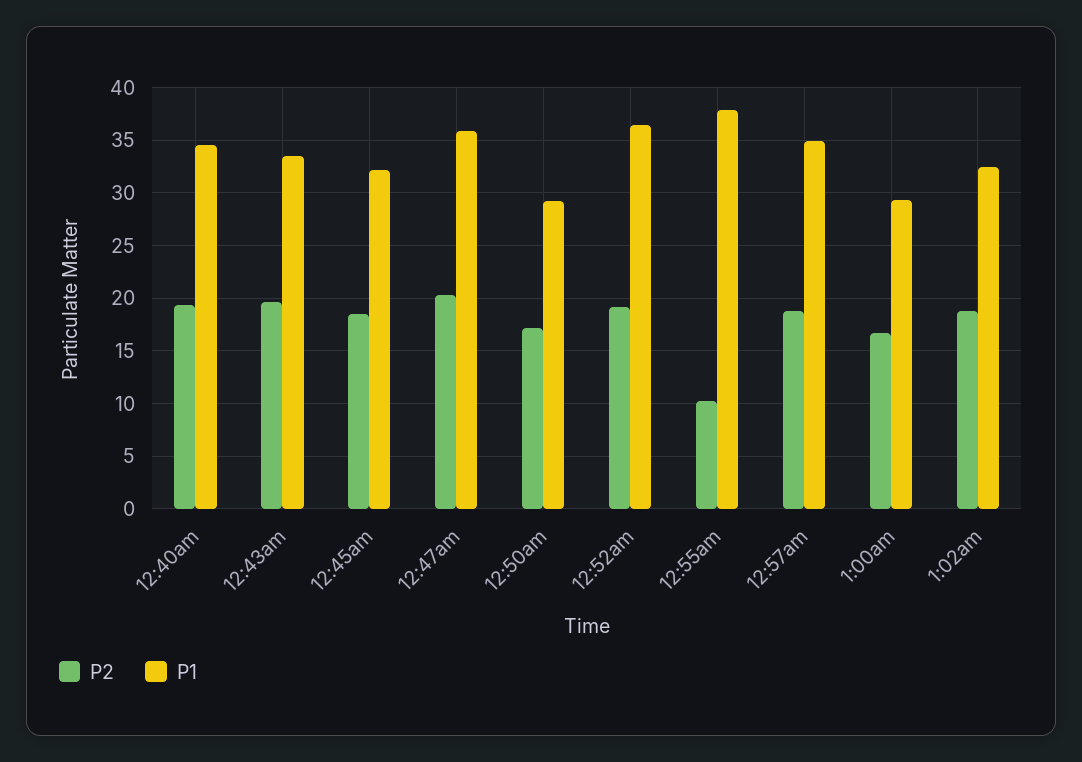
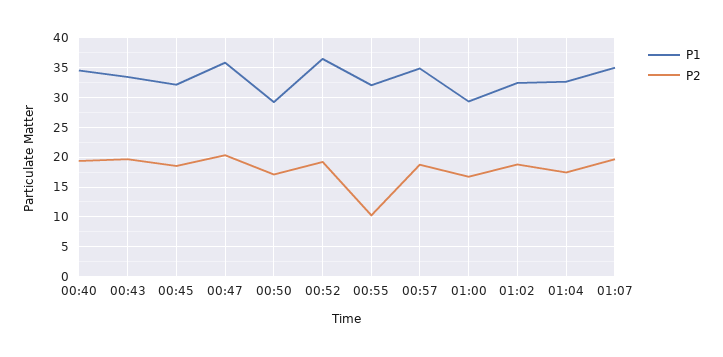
P1, 12:55am: 38 -> 32.5
P1, 01:04: none -> 32.5
P2, 01:04: none -> 17.5
P1, 01:07: none -> 35
P2, 01:07: none -> 20

